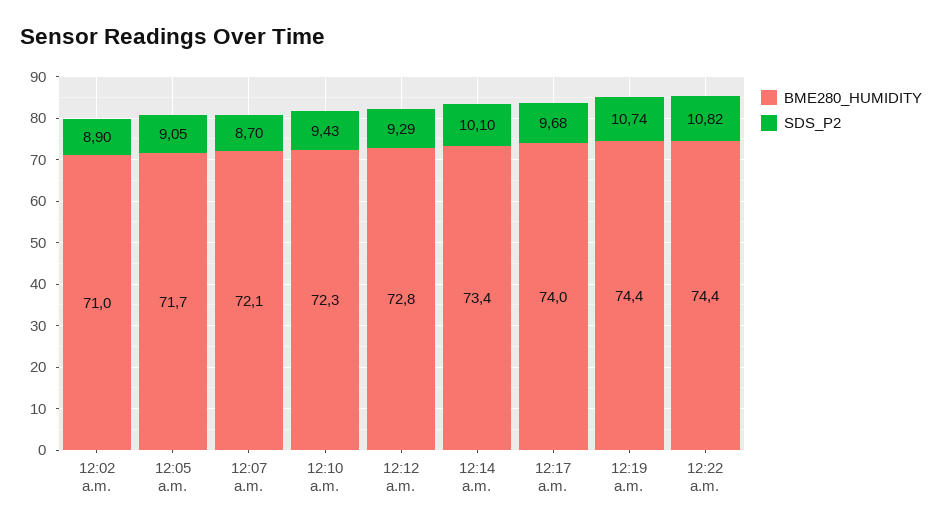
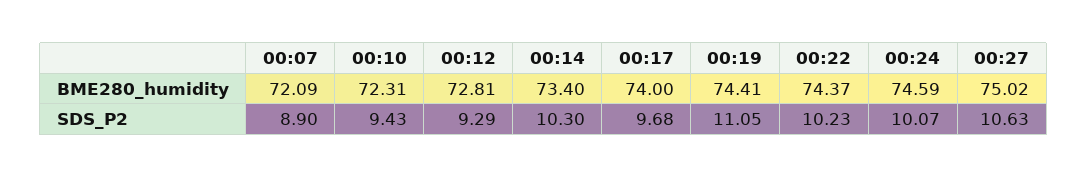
BME280_HUMIDITY, 12:02 a.m.: 71 -> none
SDS_P2, 12:02 a.m.: 8.9 -> none
BME280_HUMIDITY, 12:05 a.m.: 71.7 -> none
SDS_P2, 12:05 a.m.: 9.05 -> none
SDS_P2, 12:07 a.m.: 8.7 -> 8.9
SDS_P2, 12:14 a.m.: 10.1 -> 10.3
SDS_P2, 12:19 a.m.: 10.74 -> 11.05
SDS_P2, 12:22 a.m.: 10.82 -> 10.23
BME280_HUMIDITY, 00:24: none -> 74.59
BME280_HUMIDITY, 00:27: none -> 75.02
SDS_P2, 00:24: none -> 10.07
SDS_P2, 00:27: none -> 10.63

